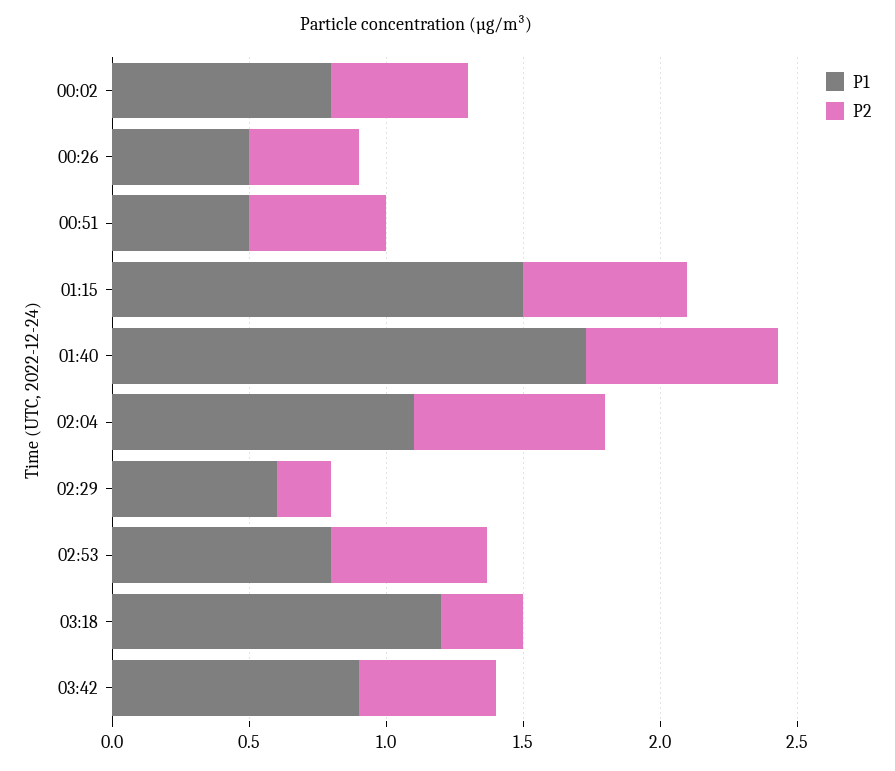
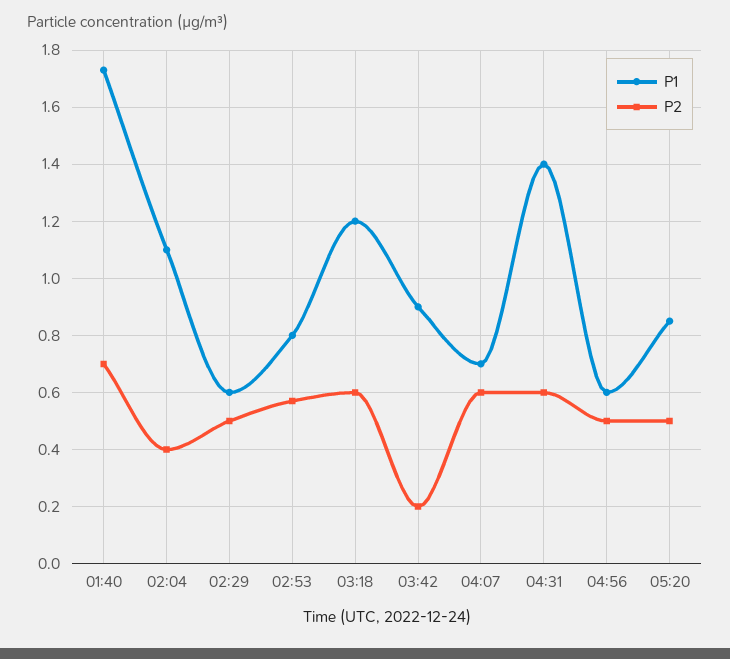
P1, 00:02: 0.8 -> none
P2, 00:02: 0.5 -> none
P1, 00:26: 0.5 -> none
P2, 00:26: 0.4 -> none
P1, 00:51: 0.5 -> none
P2, 00:51: 0.5 -> none
P1, 01:15: 1.5 -> none
P2, 01:15: 0.6 -> none
P2, 02:04: 0.7 -> 0.4
P2, 02:29: 0.2 -> 0.5
P2, 03:18: 0.3 -> 0.6
P2, 03:42: 0.5 -> 0.2
P1, 04:07: none -> 0.7
P2, 04:07: none -> 0.6
P1, 04:31: none -> 1.4
P2, 04:31: none -> 0.6
P1, 04:56: none -> 0.6
P2, 04:56: none -> 0.5
P1, 05:20: none -> 0.85
P2, 05:20: none -> 0.5

